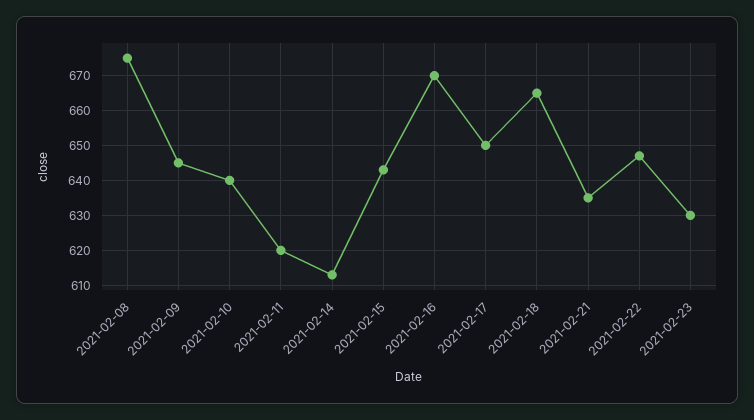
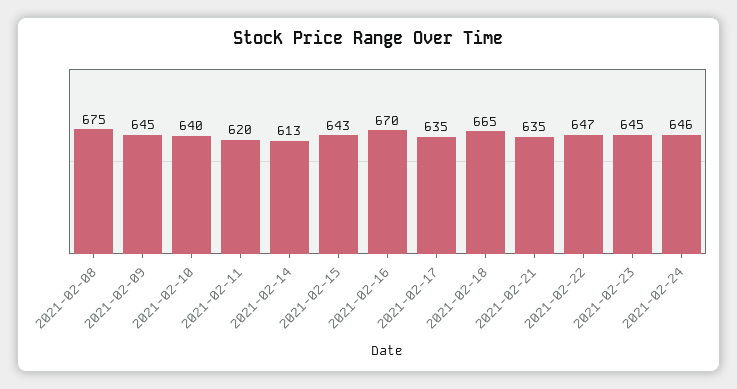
2021-02-17: 650 -> 635
2021-02-23: 630 -> 645
2021-02-24: none -> 646

